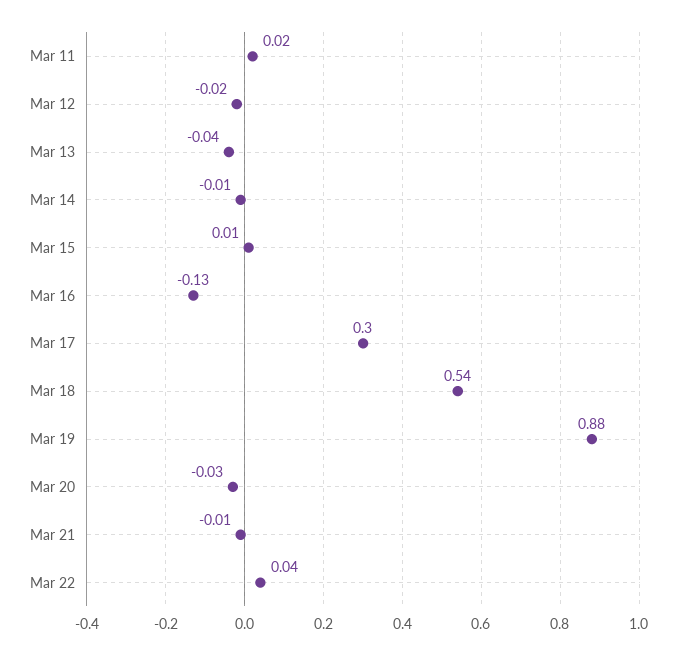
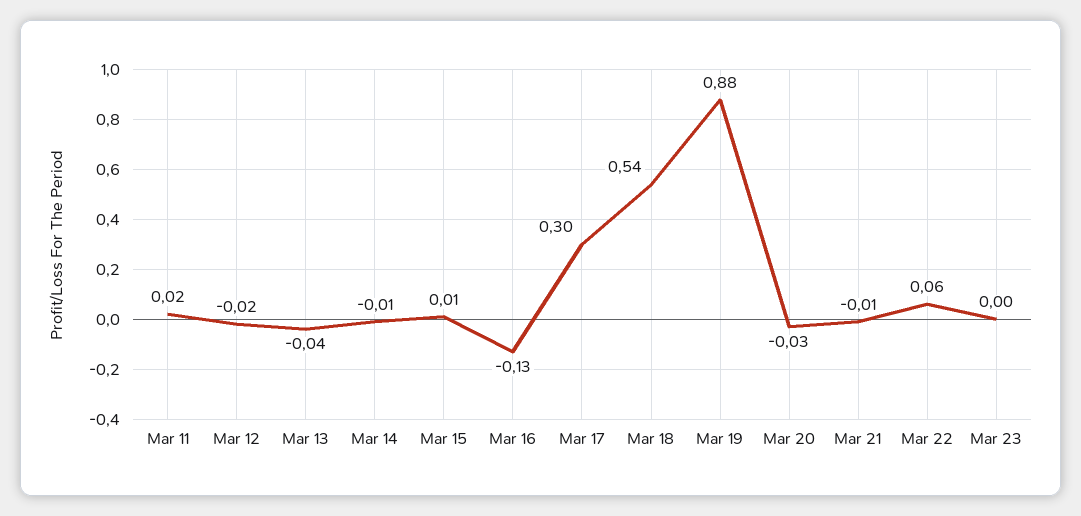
Mar 22: 0.04 -> 0.06
Mar 23: none -> 0

